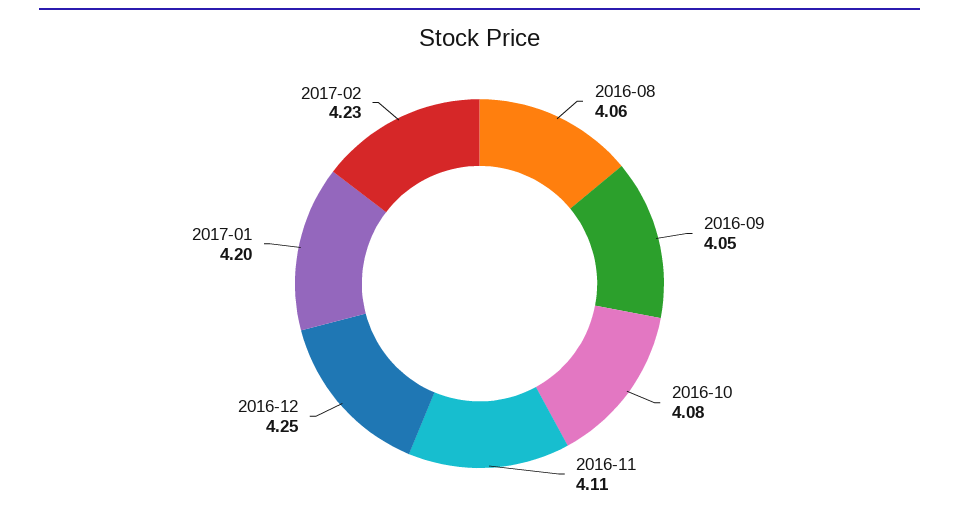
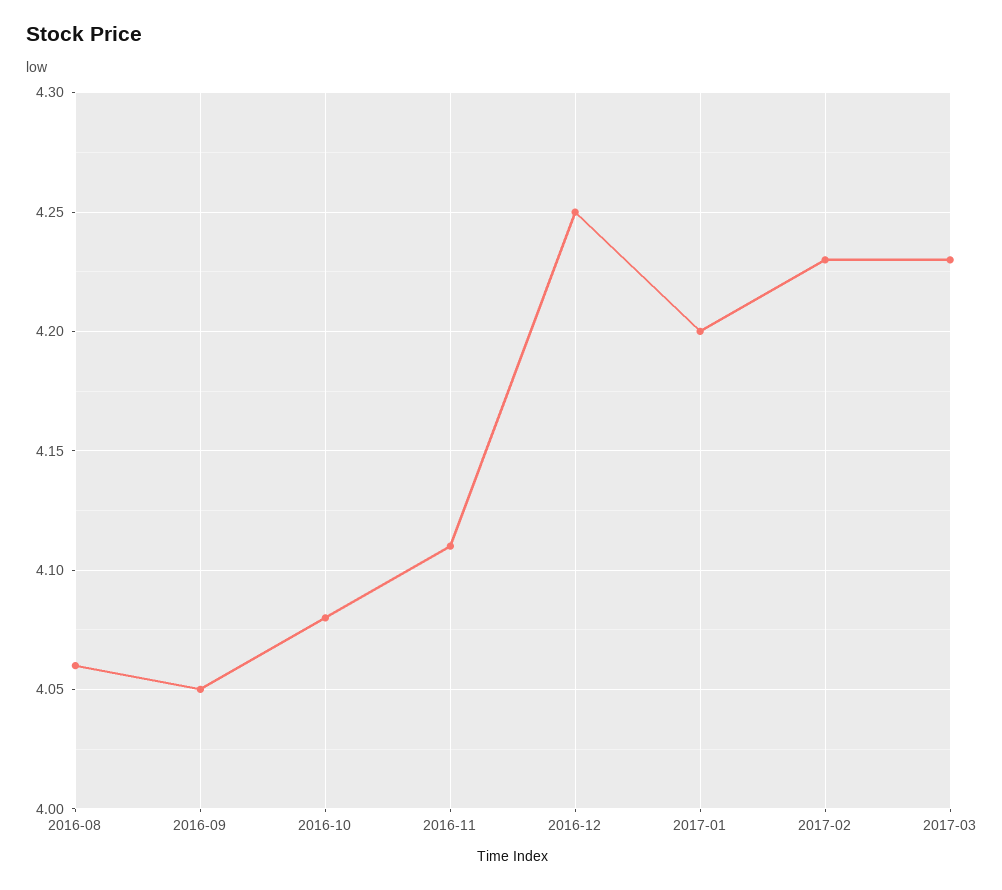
2017-03: none -> 4.23

